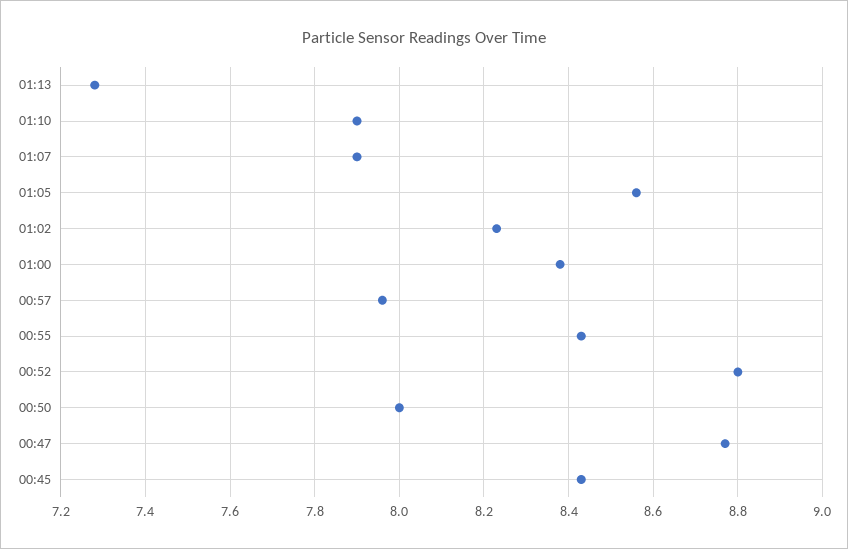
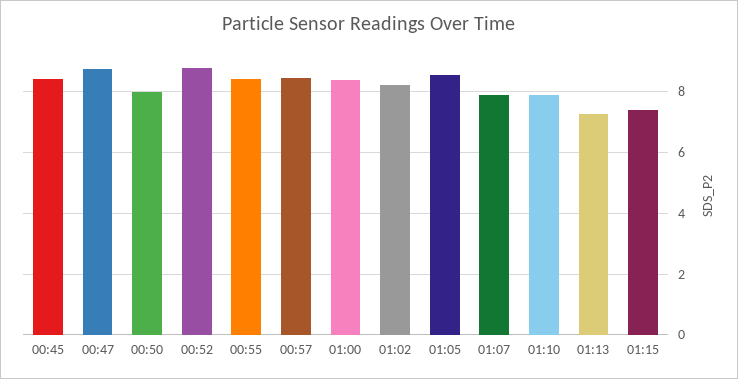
00:57: 7.95 -> 8.4
01:15: none -> 7.4

